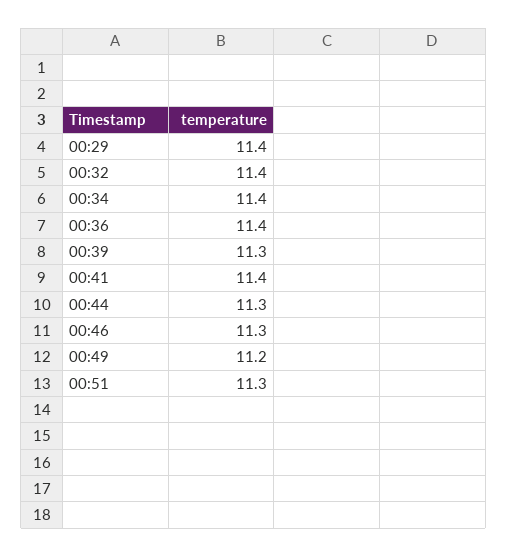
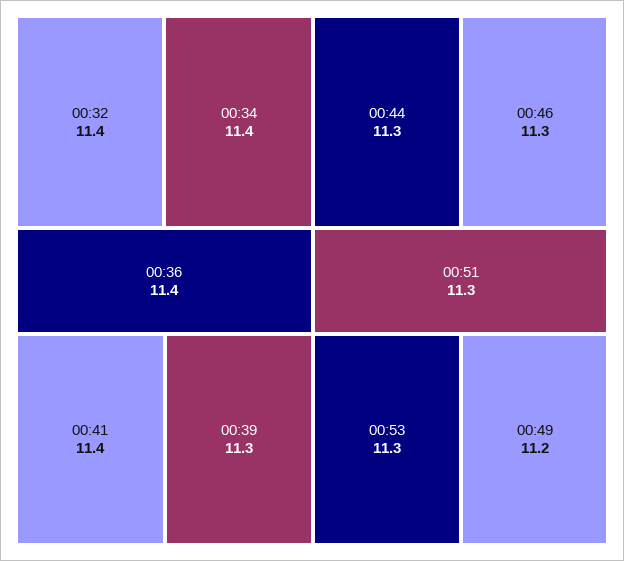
00:29: 11.4 -> none
00:53: none -> 11.3

